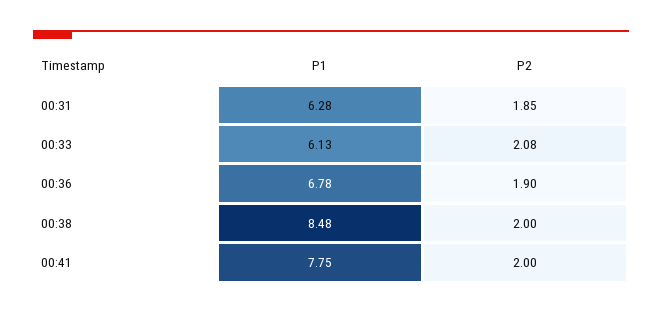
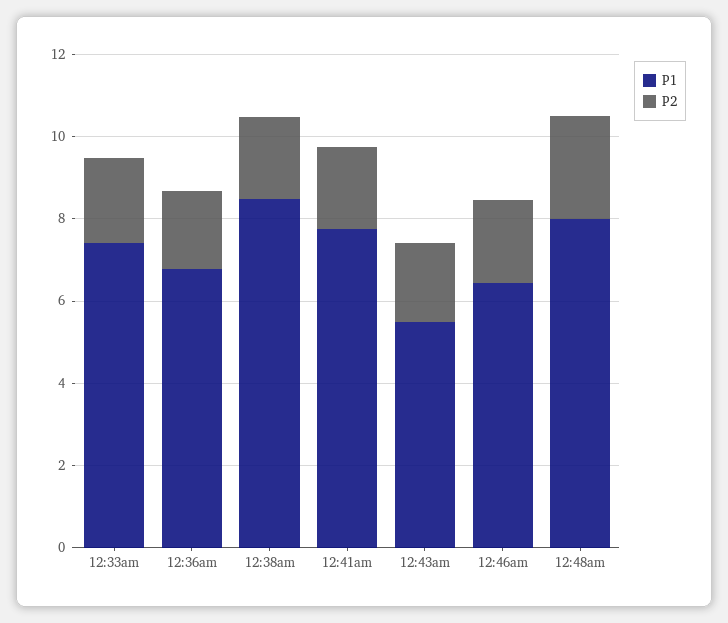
P1, 00:31: 6.28 -> none
P2, 00:31: 1.85 -> none
P1, 00:33: 6.13 -> 7.5
P1, 12:43am: none -> 5.5
P2, 12:43am: none -> 2
P1, 12:46am: none -> 6.5
P2, 12:46am: none -> 2
P1, 12:48am: none -> 8
P2, 12:48am: none -> 2.5

